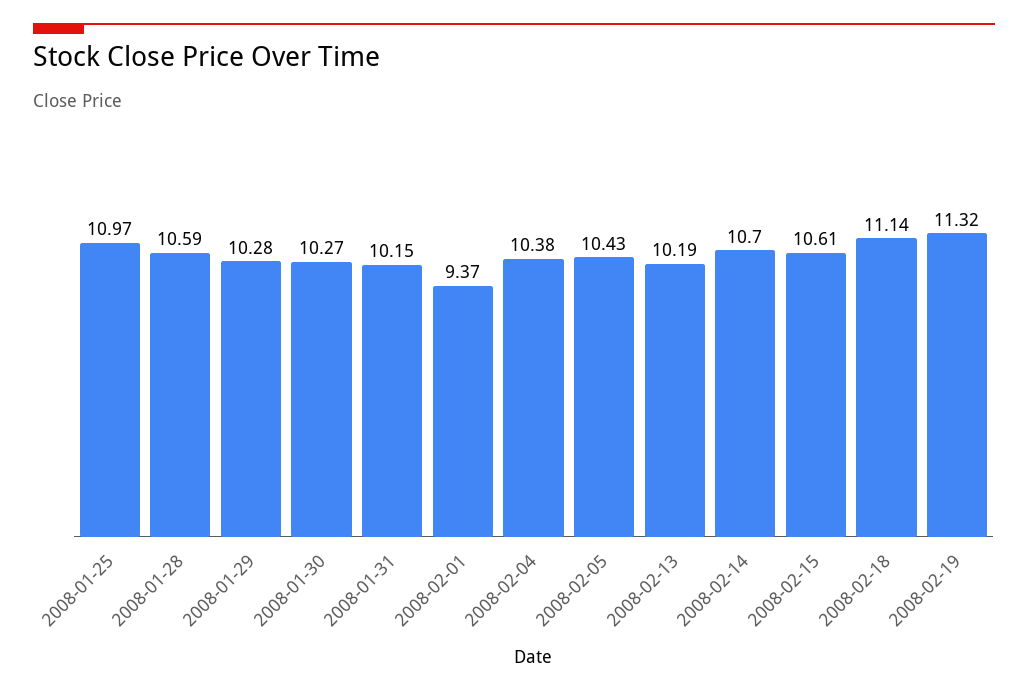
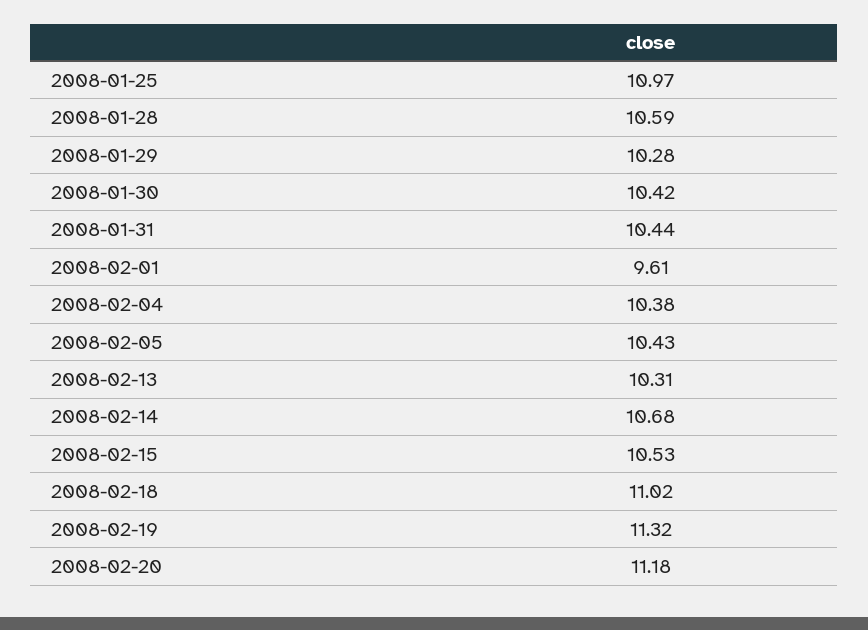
2008-01-30: 10.27 -> 10.42
2008-01-31: 10.15 -> 10.44
2008-02-01: 9.37 -> 9.61
2008-02-13: 10.19 -> 10.31
2008-02-14: 10.7 -> 10.68
2008-02-15: 10.61 -> 10.53
2008-02-18: 11.14 -> 11.02
2008-02-20: none -> 11.18

